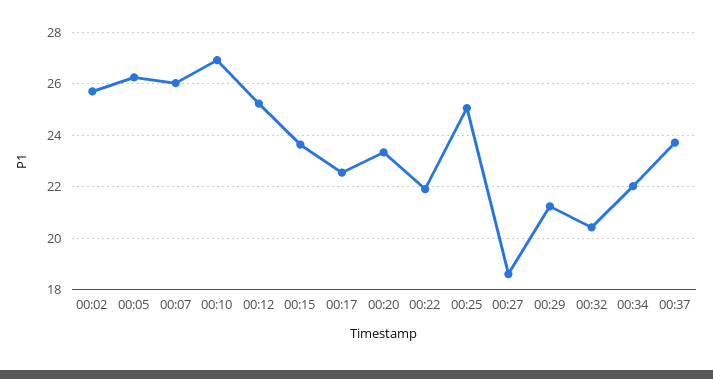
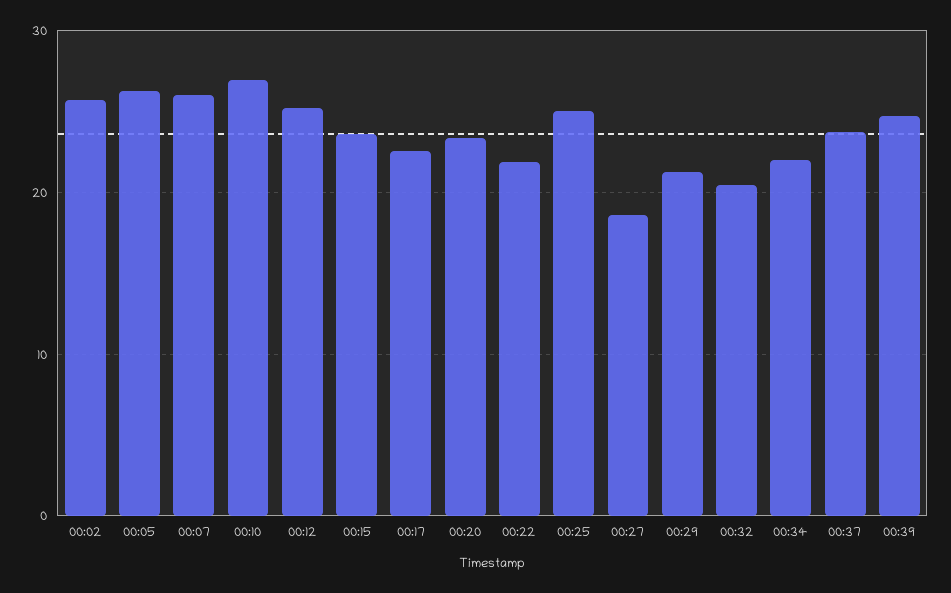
00:39: none -> 25

